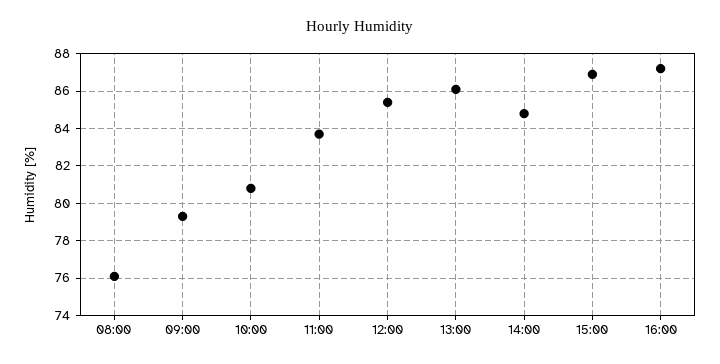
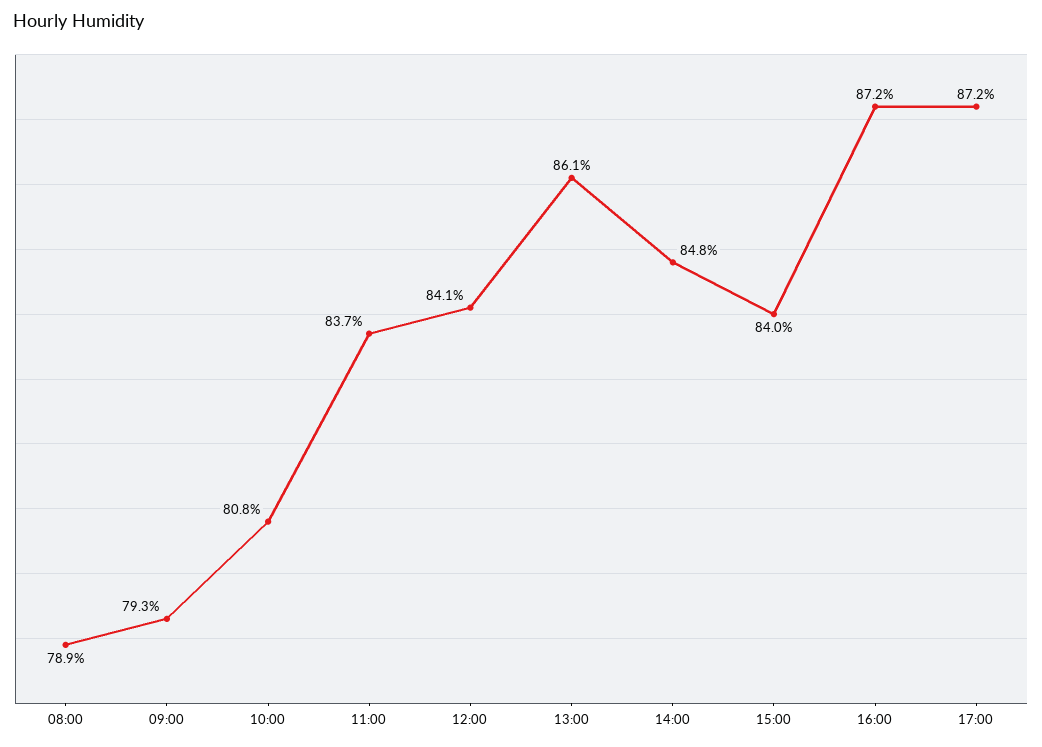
08:00: 76 -> 78.9
12:00: 85.5 -> 84.1
15:00: 87 -> 84
17:00: none -> 87.2

